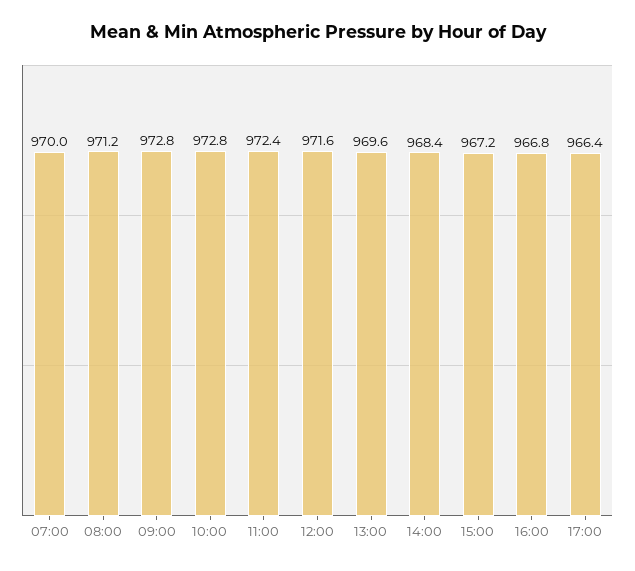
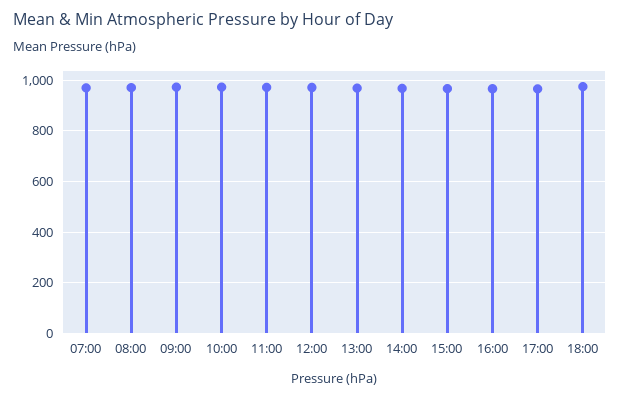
18:00: none -> 975

